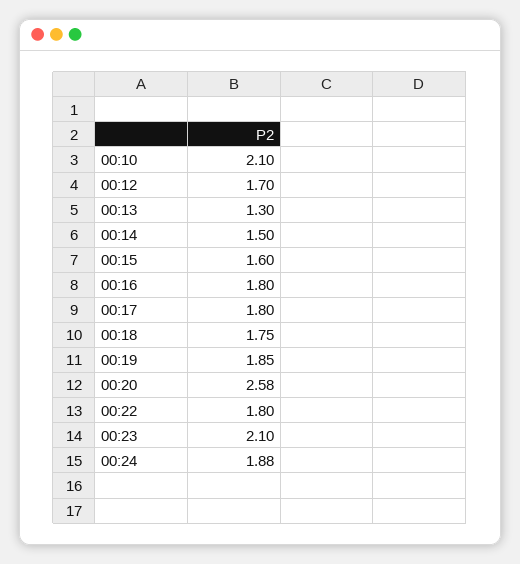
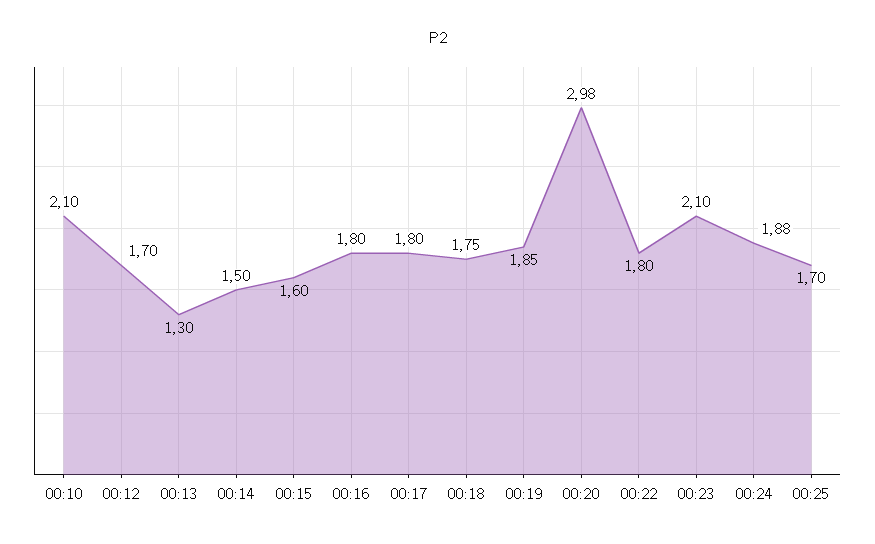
00:20: 2.58 -> 2.98
00:25: none -> 1.7

